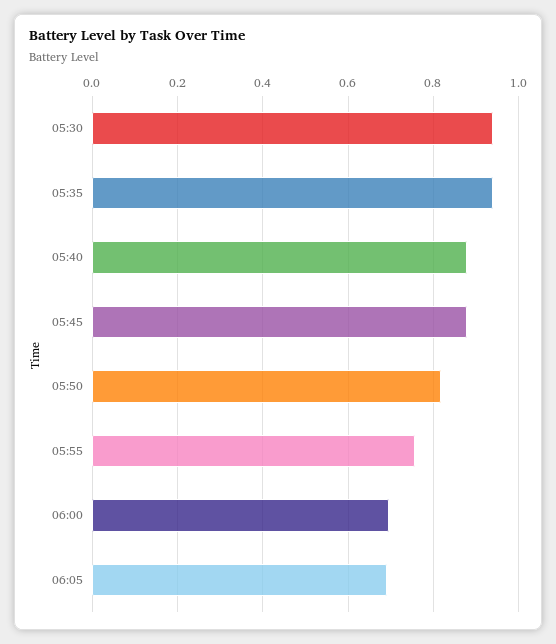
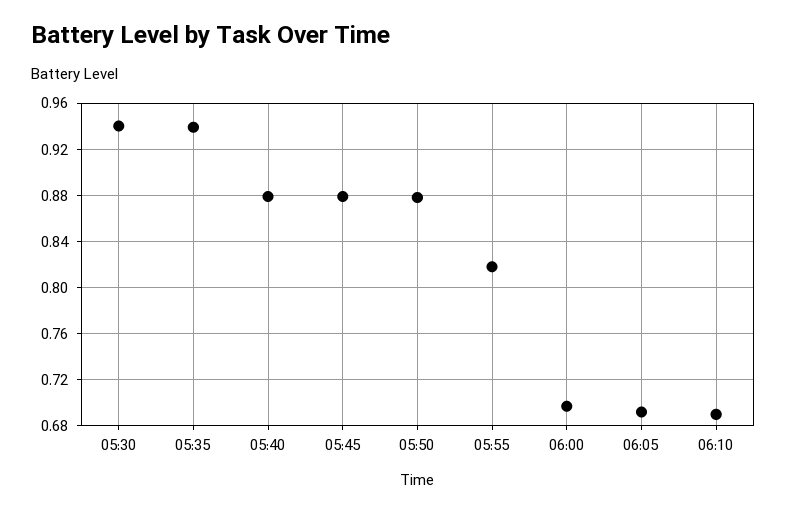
05:50: 0.82 -> 0.88
05:55: 0.76 -> 0.82
06:10: none -> 0.69

